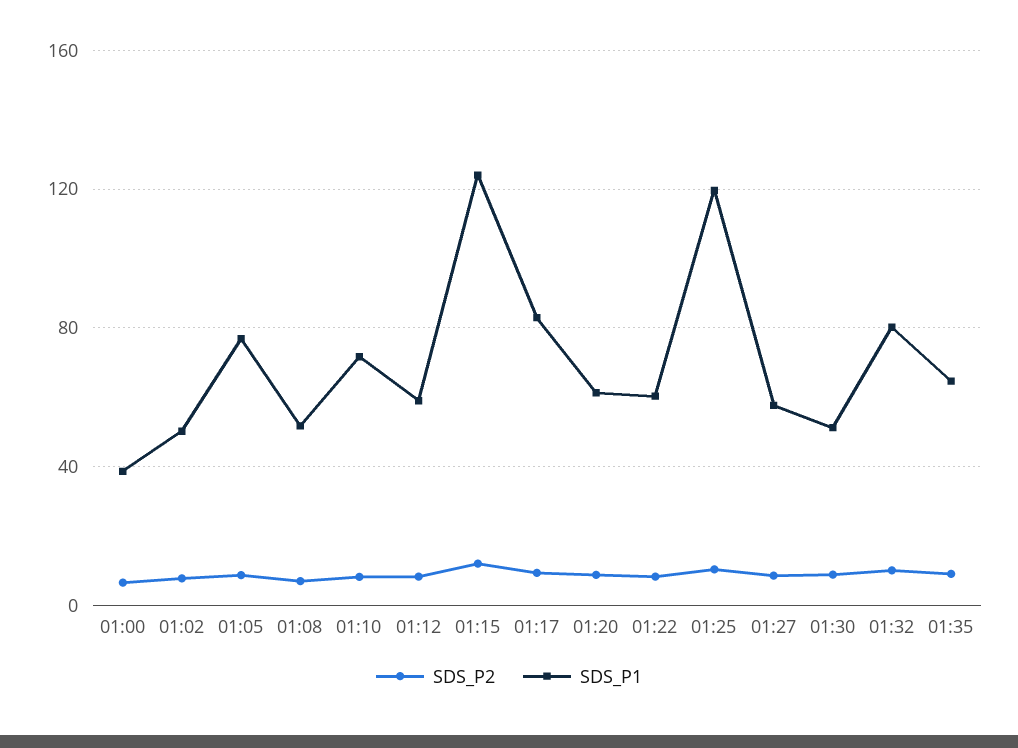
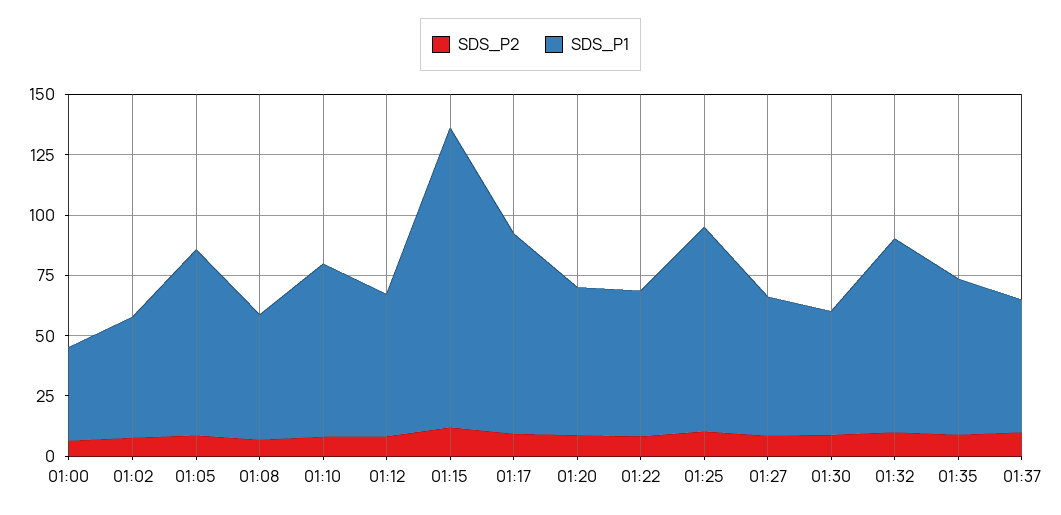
SDS_P1, 01:25: 120 -> 85
SDS_P2, 01:37: none -> 10
SDS_P1, 01:37: none -> 55

